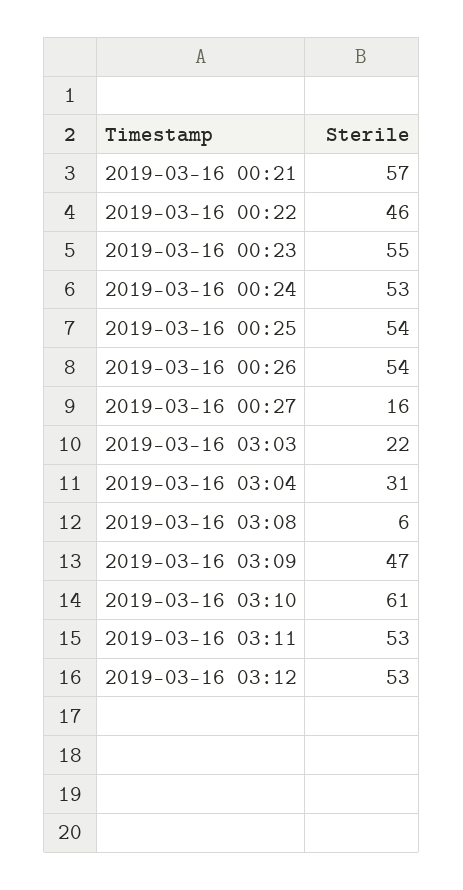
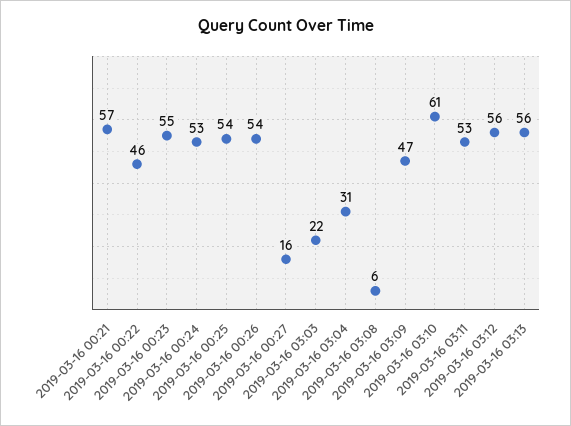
2019-03-16 03:12: 53 -> 56
2019-03-16 03:13: none -> 56

